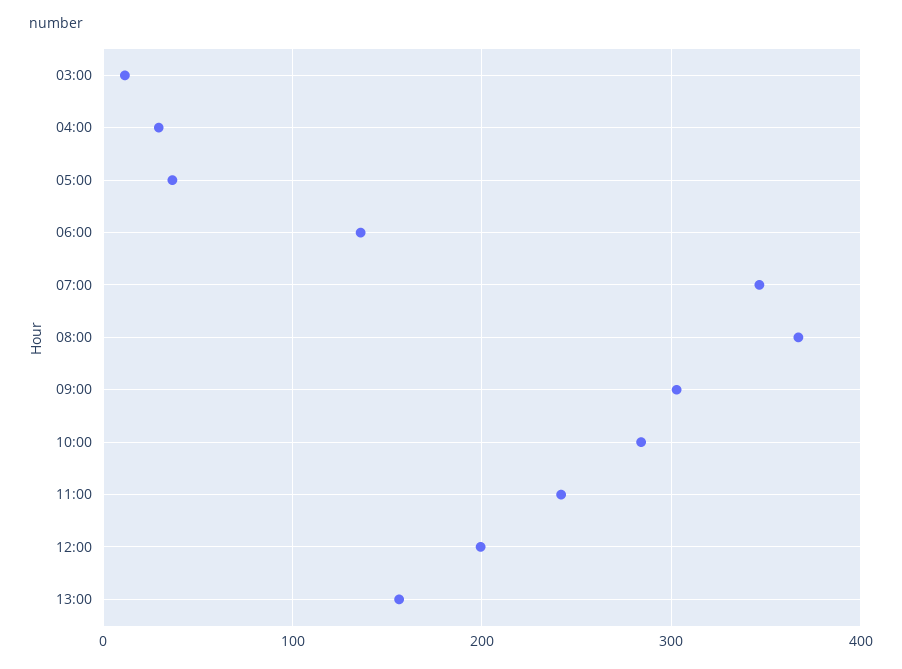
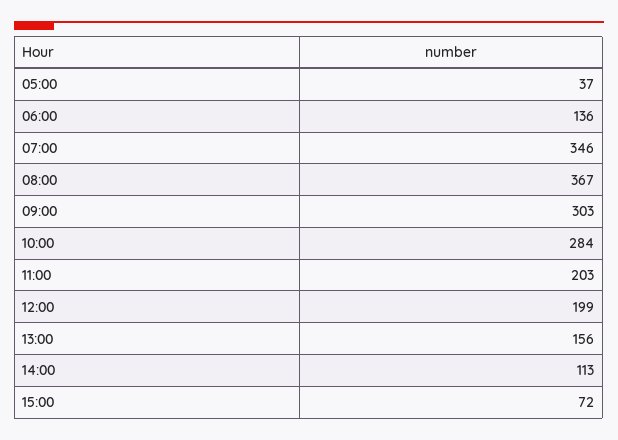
03:00: 10 -> none
04:00: 30 -> none
11:00: 240 -> 203
14:00: none -> 113
15:00: none -> 72

